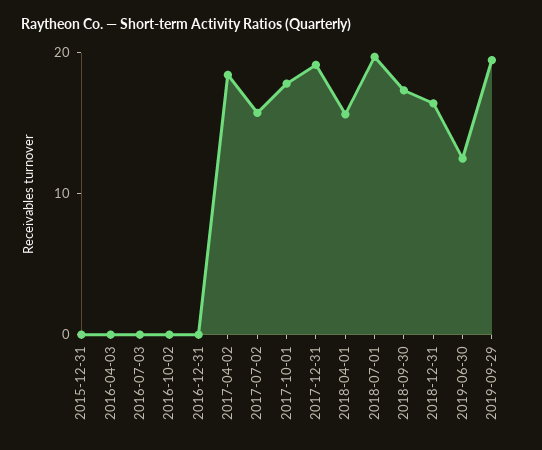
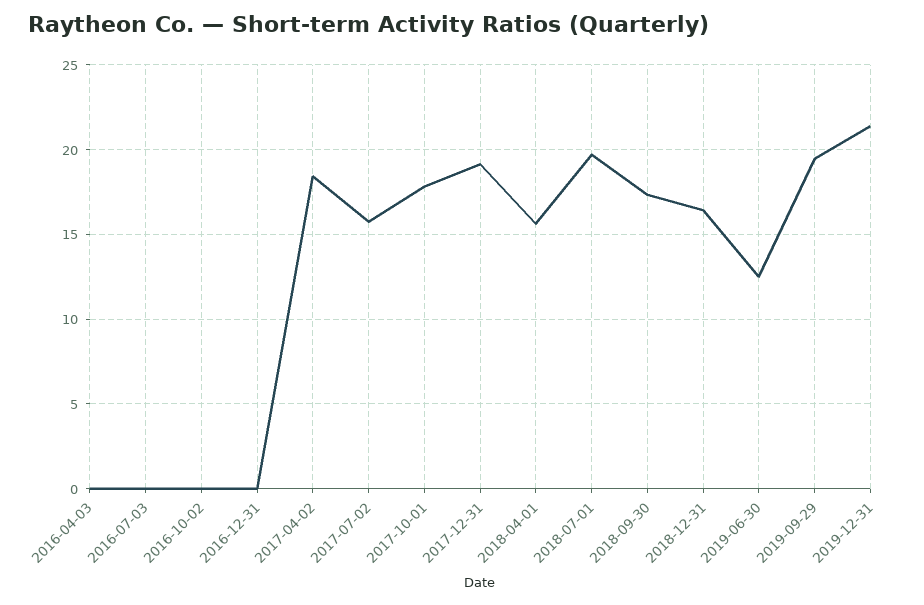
2015-12-31: 0 -> none
2019-12-31: none -> 21.5

